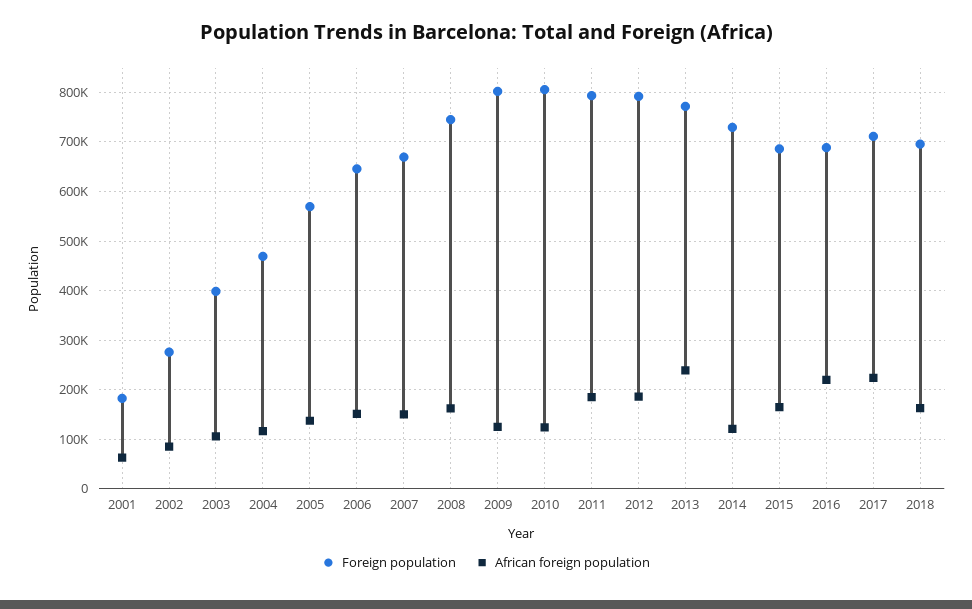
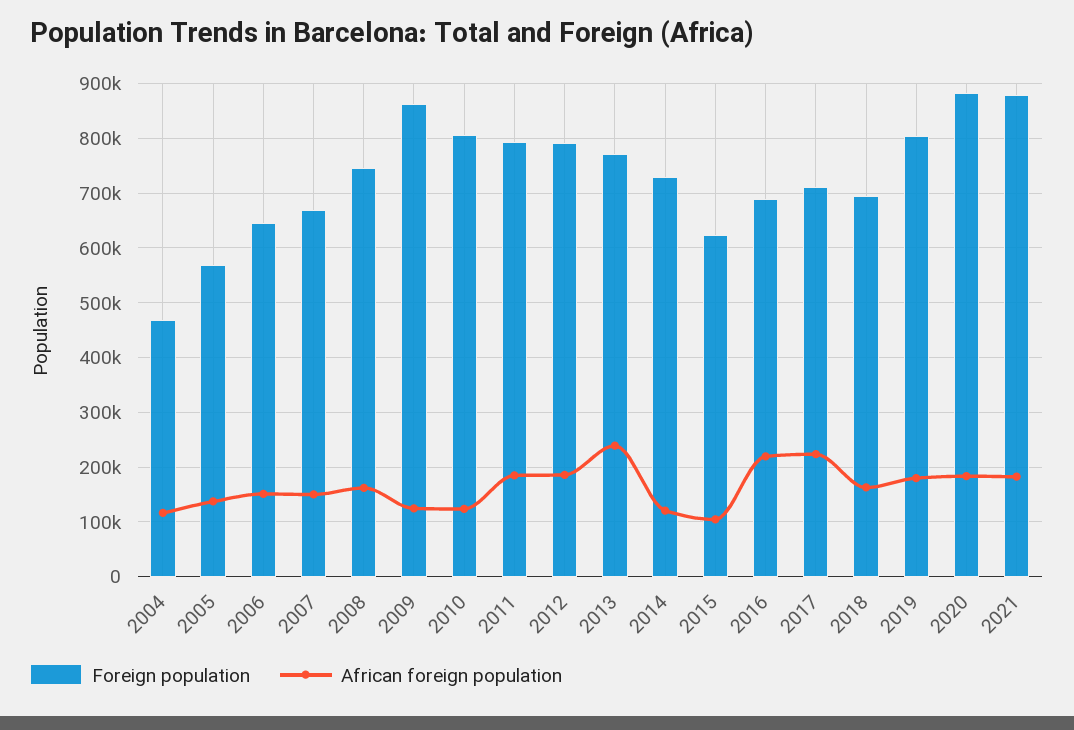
Foreign population, 2001: 180000 -> none
African foreign population, 2001: 60000 -> none
Foreign population, 2002: 280000 -> none
African foreign population, 2002: 80000 -> none
Foreign population, 2003: 400000 -> none
African foreign population, 2003: 100000 -> none
Foreign population, 2009: 800000 -> 860000
Foreign population, 2015: 680000 -> 620000
African foreign population, 2015: 160000 -> 100000
Foreign population, 2019: none -> 800000
African foreign population, 2019: none -> 180000
Foreign population, 2020: none -> 880000
African foreign population, 2020: none -> 180000
Foreign population, 2021: none -> 880000
African foreign population, 2021: none -> 180000

